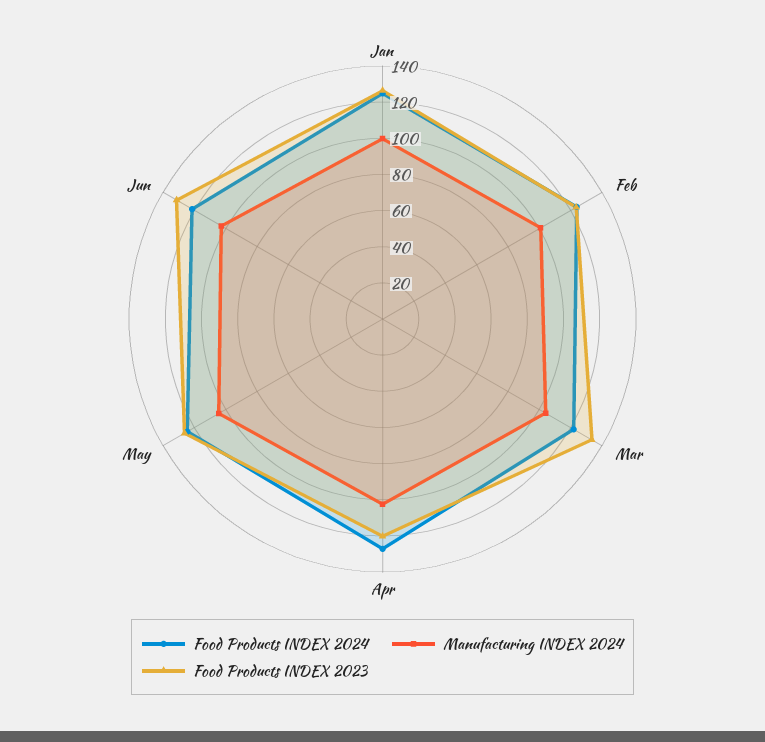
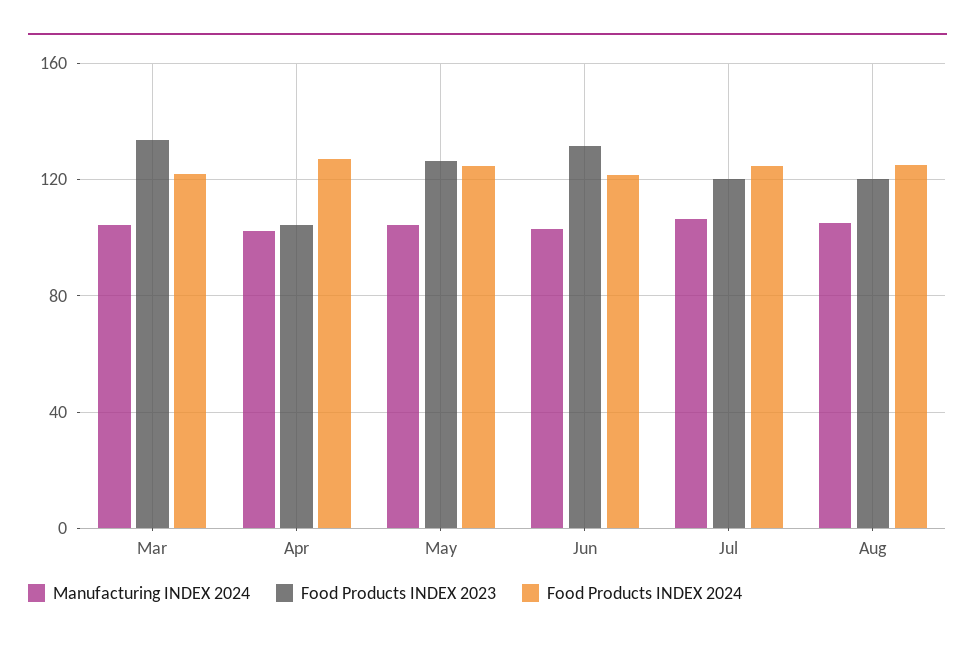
Food Products INDEX 2024, Jan: 125 -> none
Manufacturing INDEX 2024, Jan: 100 -> none
Food Products INDEX 2023, Jan: 125 -> none
Food Products INDEX 2024, Feb: 125 -> none
Manufacturing INDEX 2024, Feb: 100 -> none
Food Products INDEX 2023, Feb: 125 -> none
Food Products INDEX 2023, Apr: 120 -> 105
Manufacturing INDEX 2024, Jul: none -> 105
Food Products INDEX 2023, Jul: none -> 120
Food Products INDEX 2024, Jul: none -> 125
Manufacturing INDEX 2024, Aug: none -> 105
Food Products INDEX 2023, Aug: none -> 120
Food Products INDEX 2024, Aug: none -> 125

